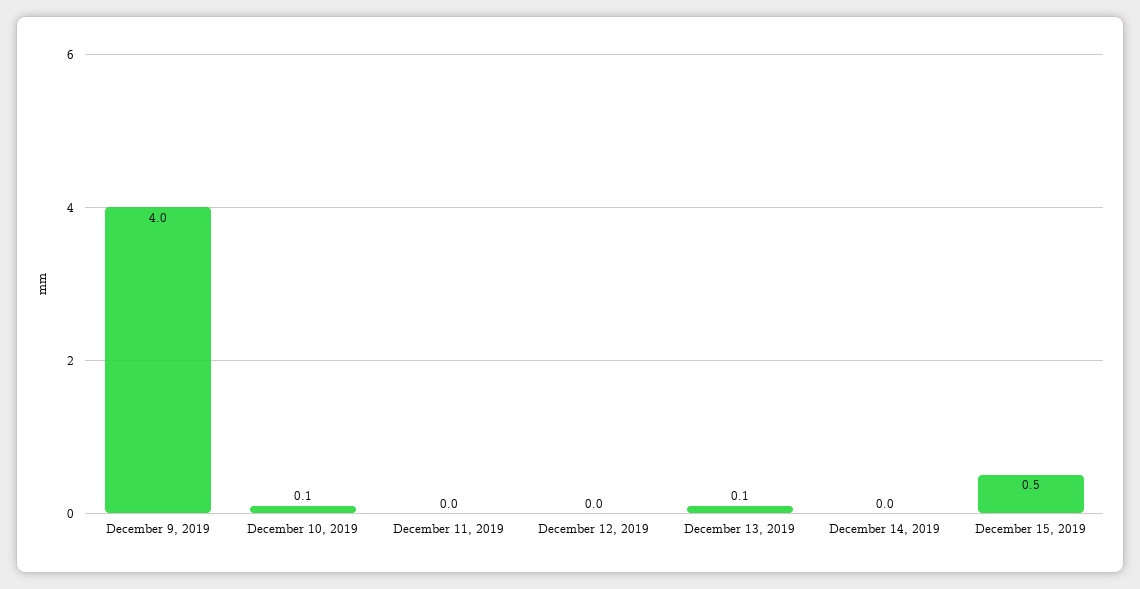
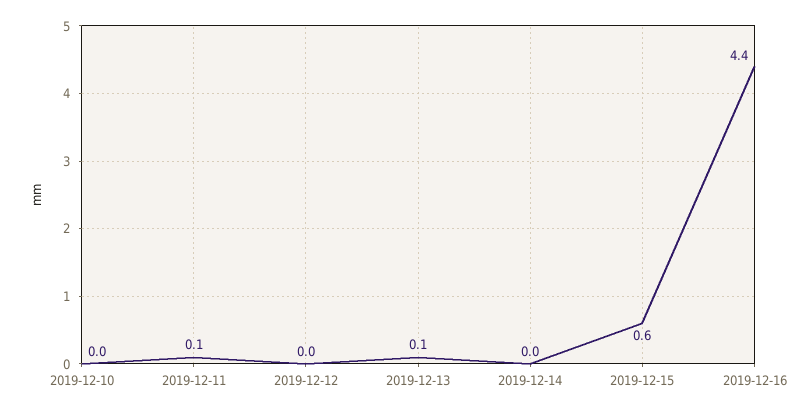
December 9, 2019: 4 -> none
December 10, 2019: 0.1 -> 0
December 11, 2019: 0 -> 0.1
December 15, 2019: 0.5 -> 0.6
2019-12-16: none -> 4.4

